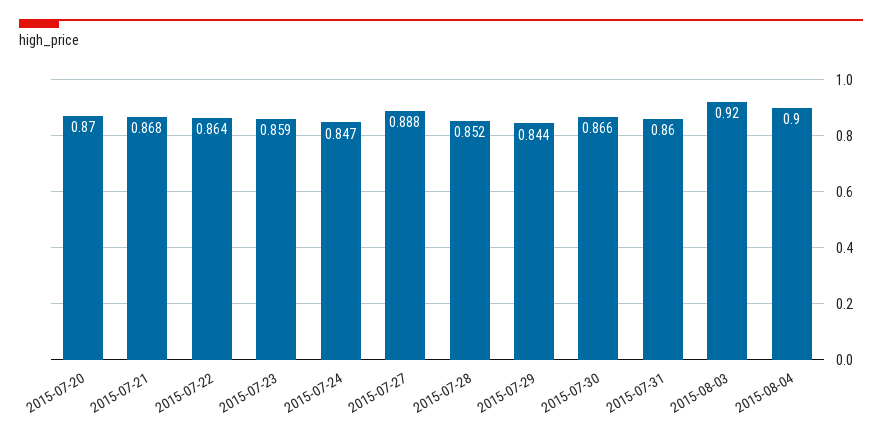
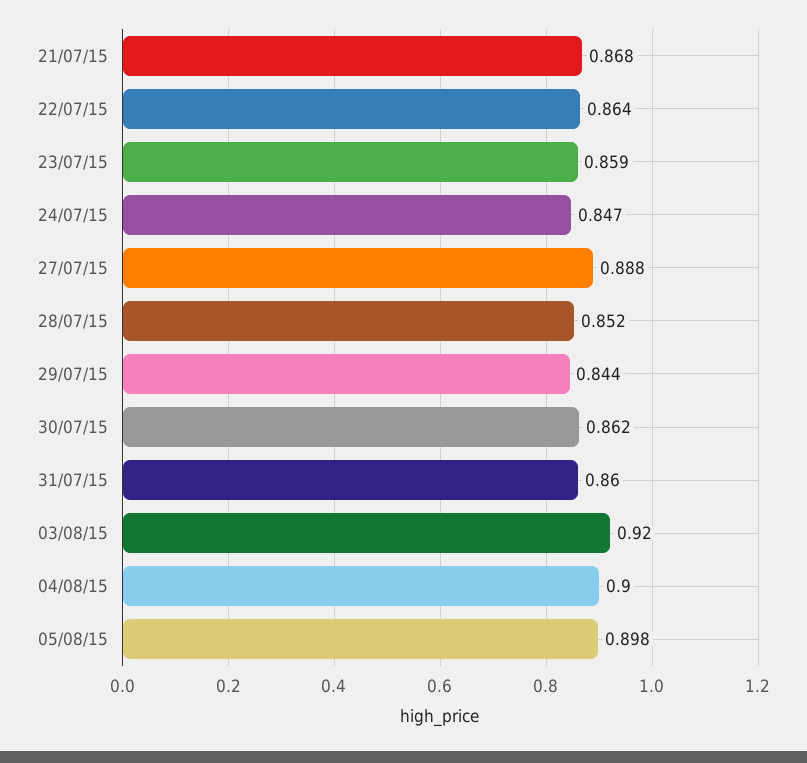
2015-07-20: 0.87 -> none
2015-07-30: 0.866 -> 0.862
05/08/15: none -> 0.898

